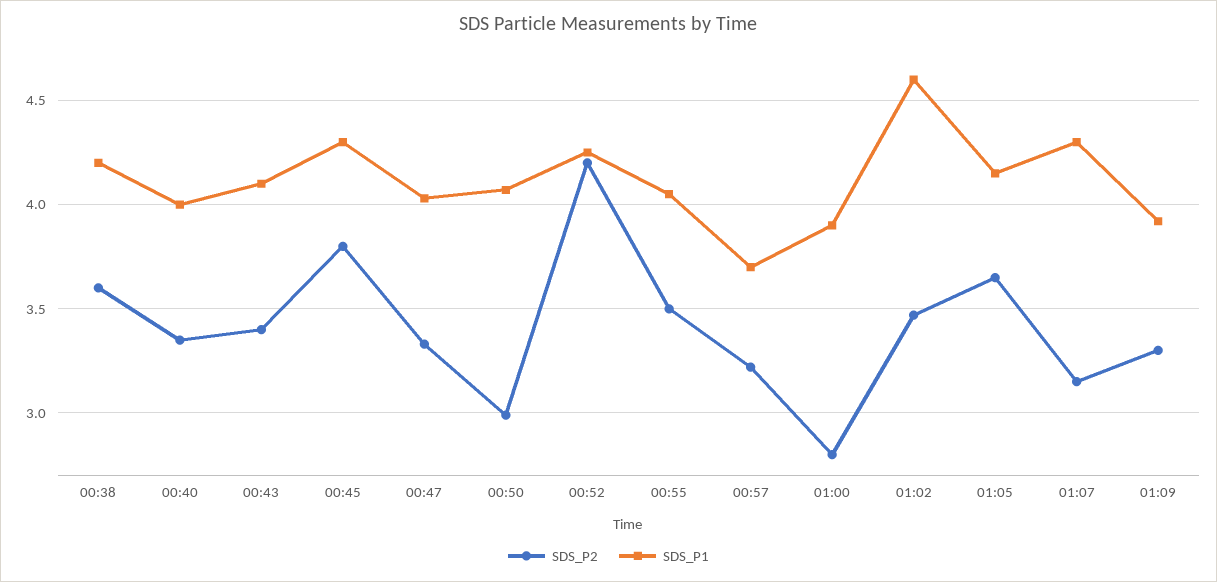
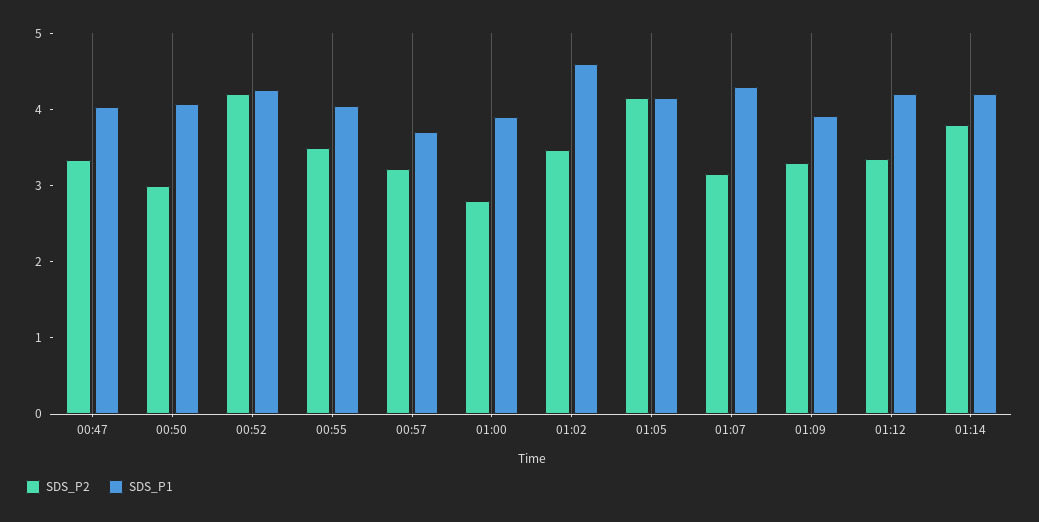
SDS_P2, 00:38: 3.6 -> none
SDS_P1, 00:38: 4.2 -> none
SDS_P2, 00:40: 3.35 -> none
SDS_P1, 00:40: 4 -> none
SDS_P2, 00:43: 3.4 -> none
SDS_P1, 00:43: 4.1 -> none
SDS_P2, 00:45: 3.8 -> none
SDS_P1, 00:45: 4.3 -> none
SDS_P2, 01:05: 3.65 -> 4.2
SDS_P2, 01:12: none -> 3.4
SDS_P1, 01:12: none -> 4.2
SDS_P2, 01:14: none -> 3.8
SDS_P1, 01:14: none -> 4.2

